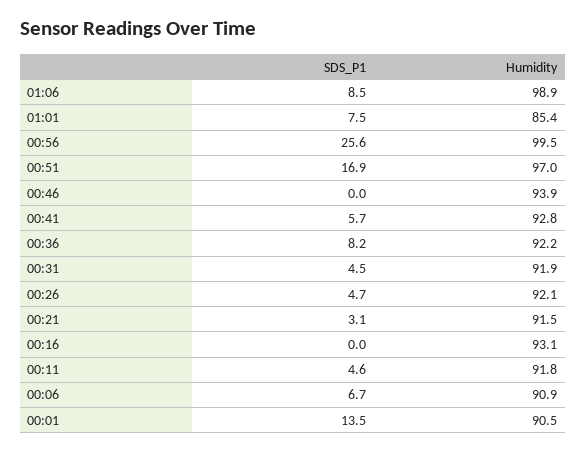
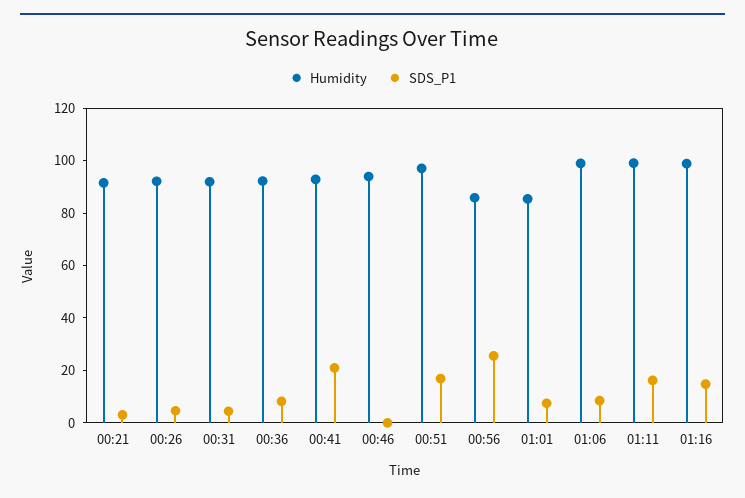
Humidity, 00:56: 99.5 -> 85
SDS_P1, 00:41: 5.7 -> 20
SDS_P1, 00:16: 0 -> none
Humidity, 00:16: 93.1 -> none
SDS_P1, 00:11: 4.6 -> none
Humidity, 00:11: 91.8 -> none
SDS_P1, 00:06: 6.7 -> none
Humidity, 00:06: 90.9 -> none
SDS_P1, 00:01: 13.5 -> none
Humidity, 00:01: 90.5 -> none
Humidity, 01:11: none -> 100
SDS_P1, 01:11: none -> 15
Humidity, 01:16: none -> 100
SDS_P1, 01:16: none -> 15

